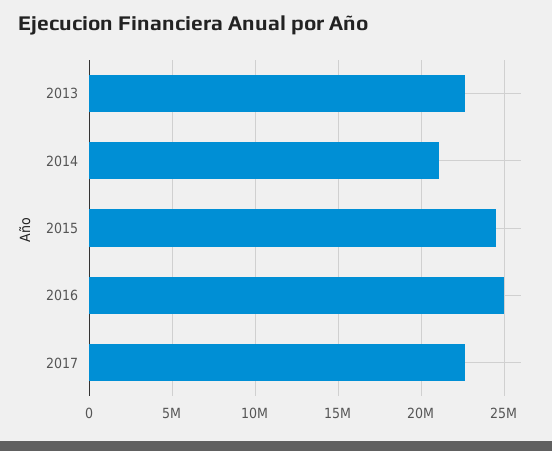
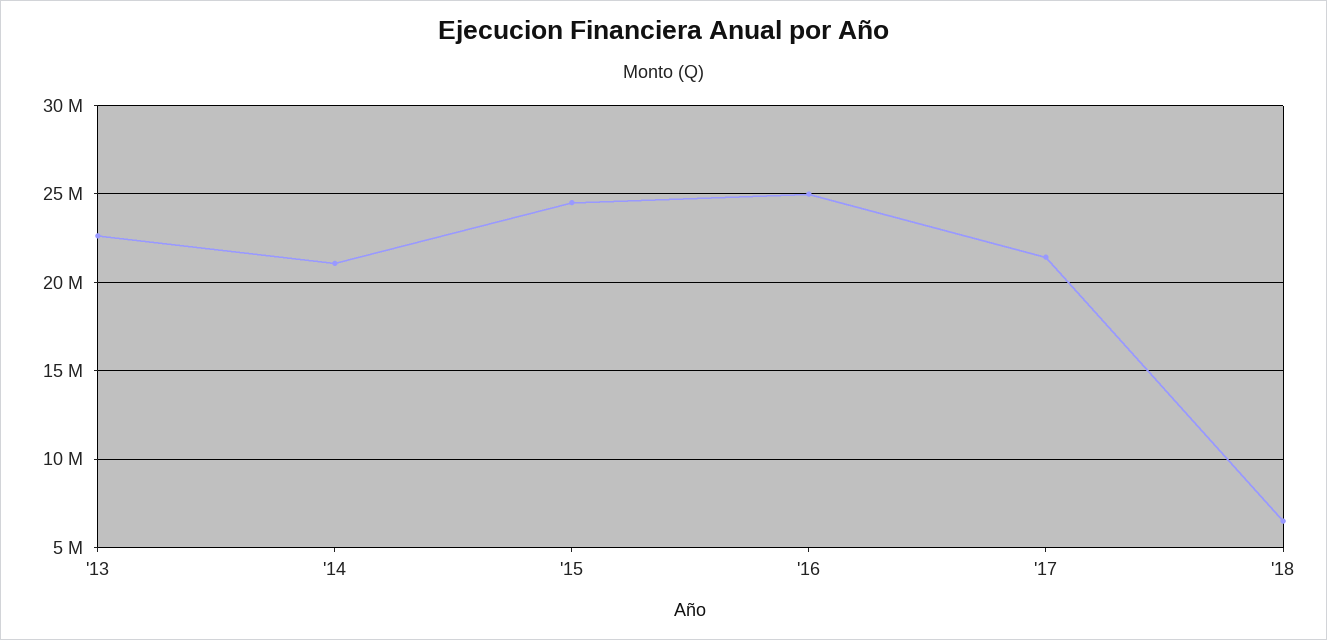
2017: 22500000 -> 21500000
'18: none -> 6500000

